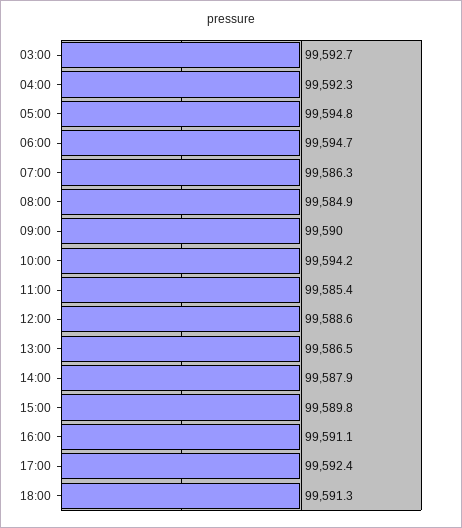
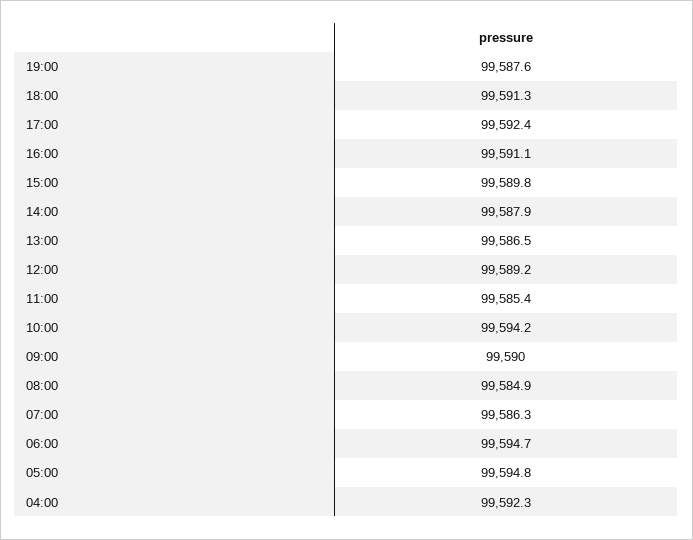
03:00: 99592.7 -> none
12:00: 99588.6 -> 99589.2
19:00: none -> 99587.6

